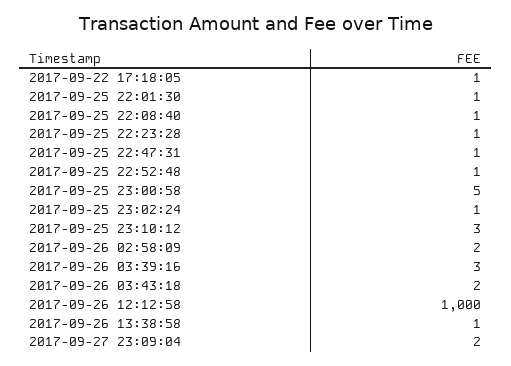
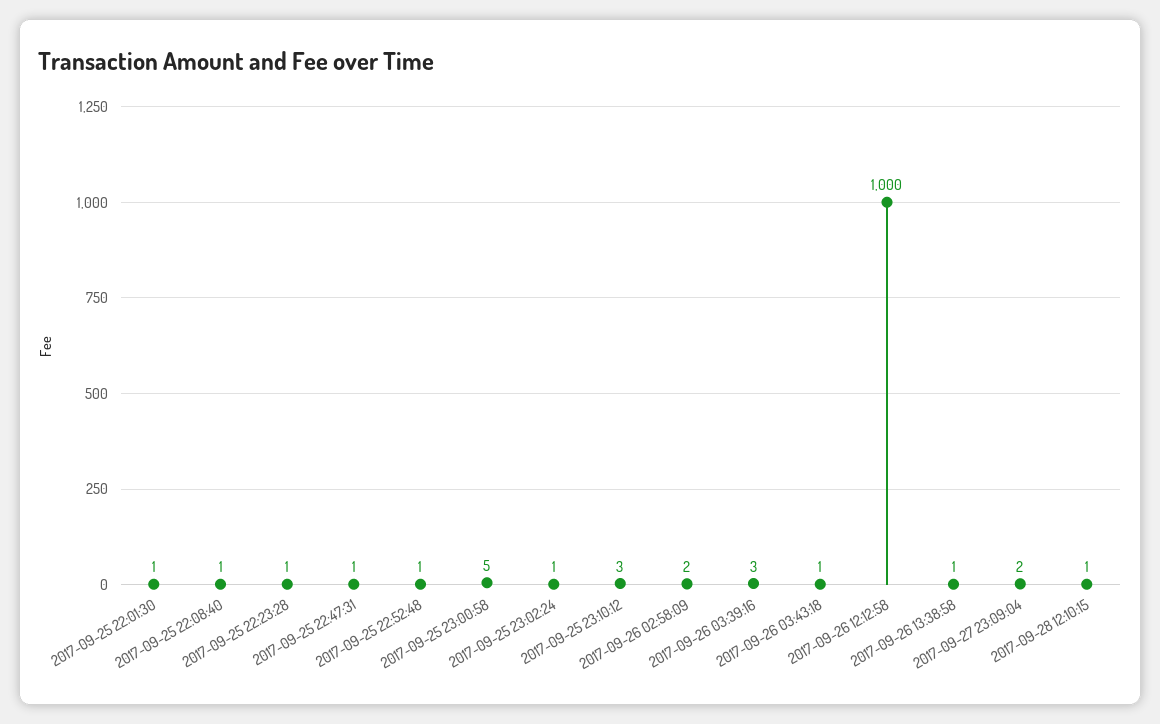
2017-09-22 17:18:05: 1 -> none
2017-09-26 03:43:18: 2 -> 1
2017-09-28 12:10:15: none -> 1

